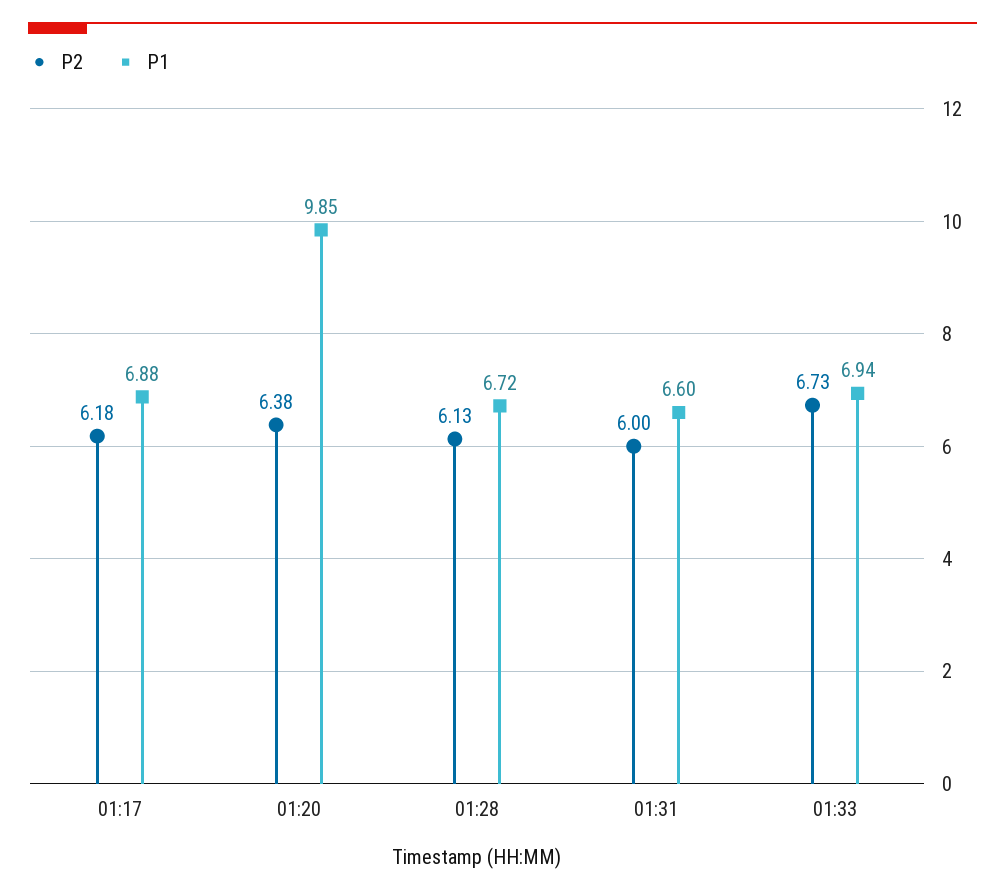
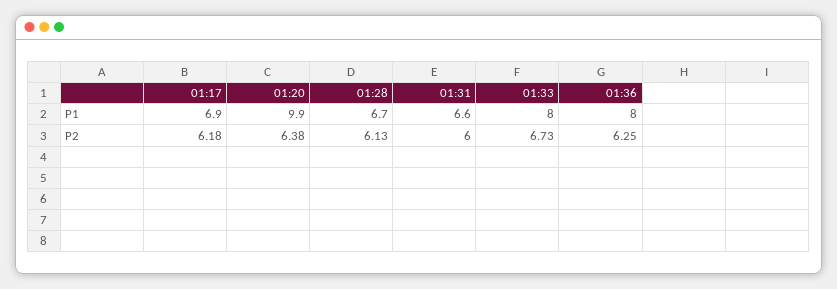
P1, 01:33: 6.94 -> 8
P1, 01:36: none -> 8
P2, 01:36: none -> 6.25

